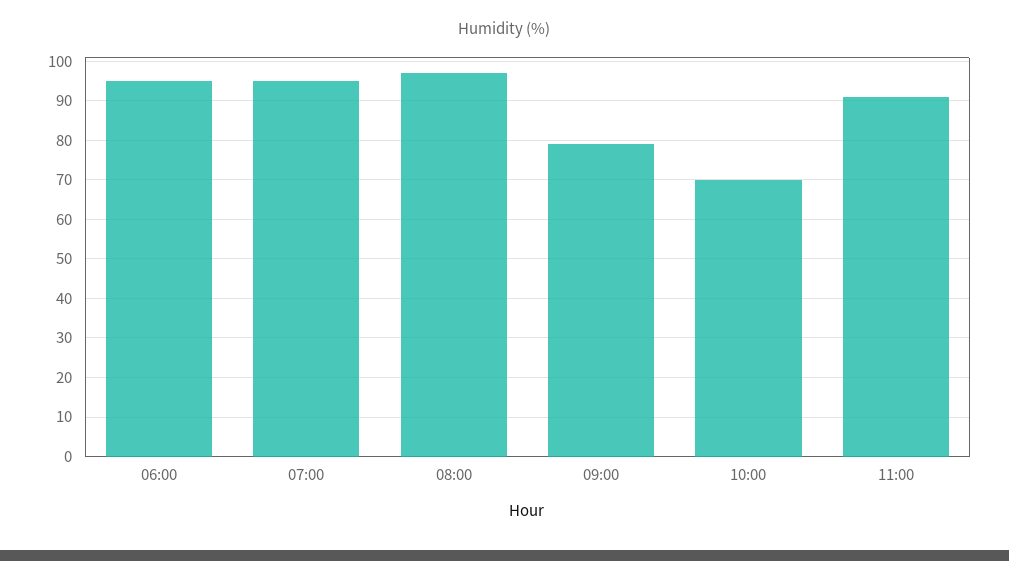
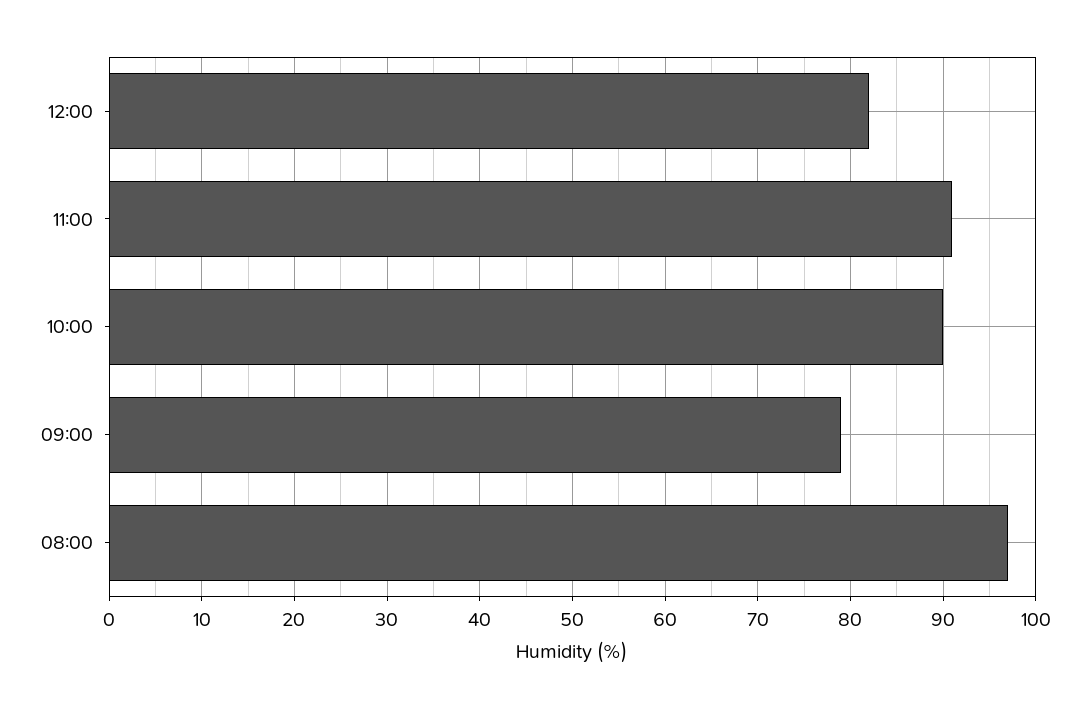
06:00: 95 -> none
07:00: 95 -> none
10:00: 70 -> 90
12:00: none -> 82

